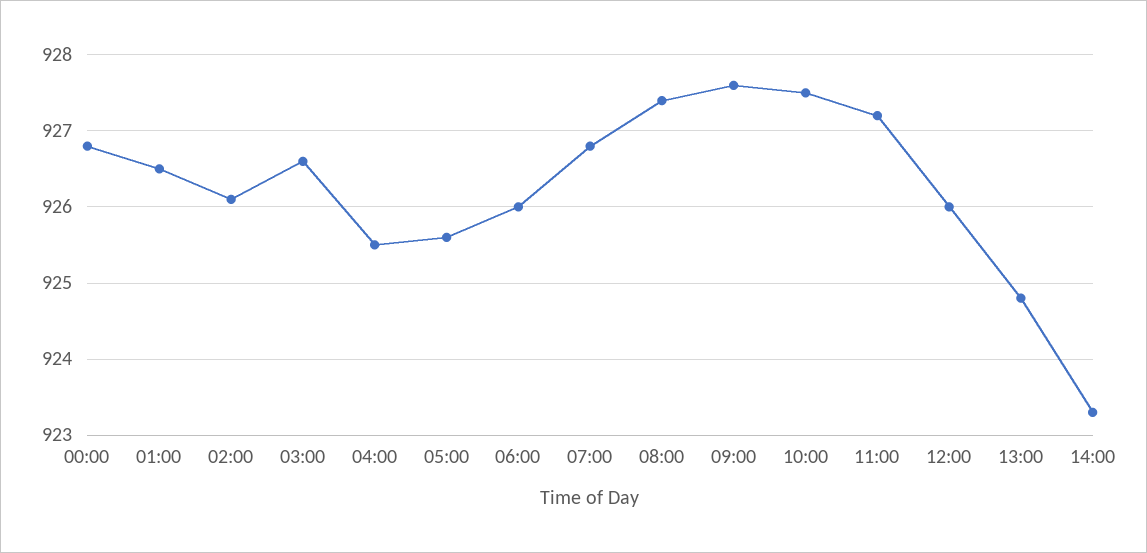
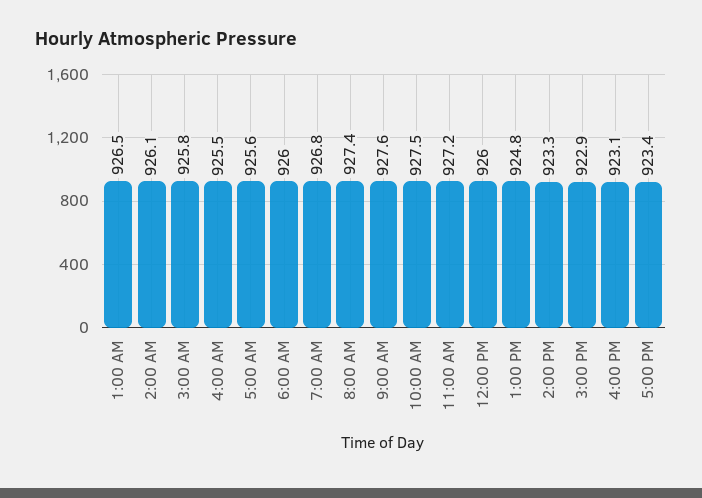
00:00: 926.8 -> none
03:00: 926.6 -> 925.8
3:00 PM: none -> 922.9
4:00 PM: none -> 923.1
5:00 PM: none -> 923.4

